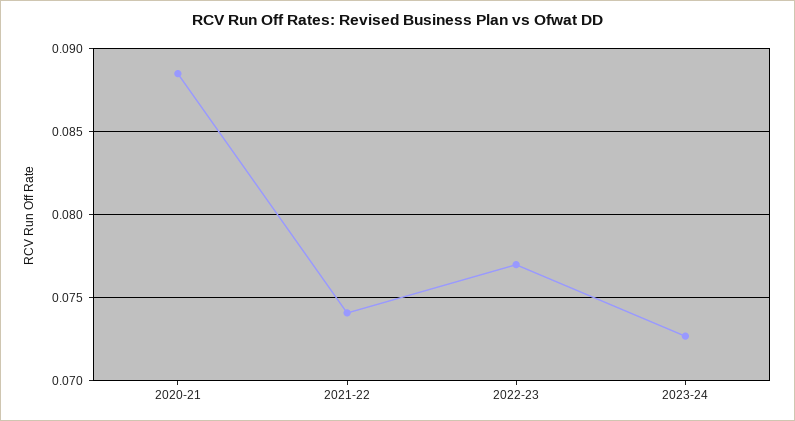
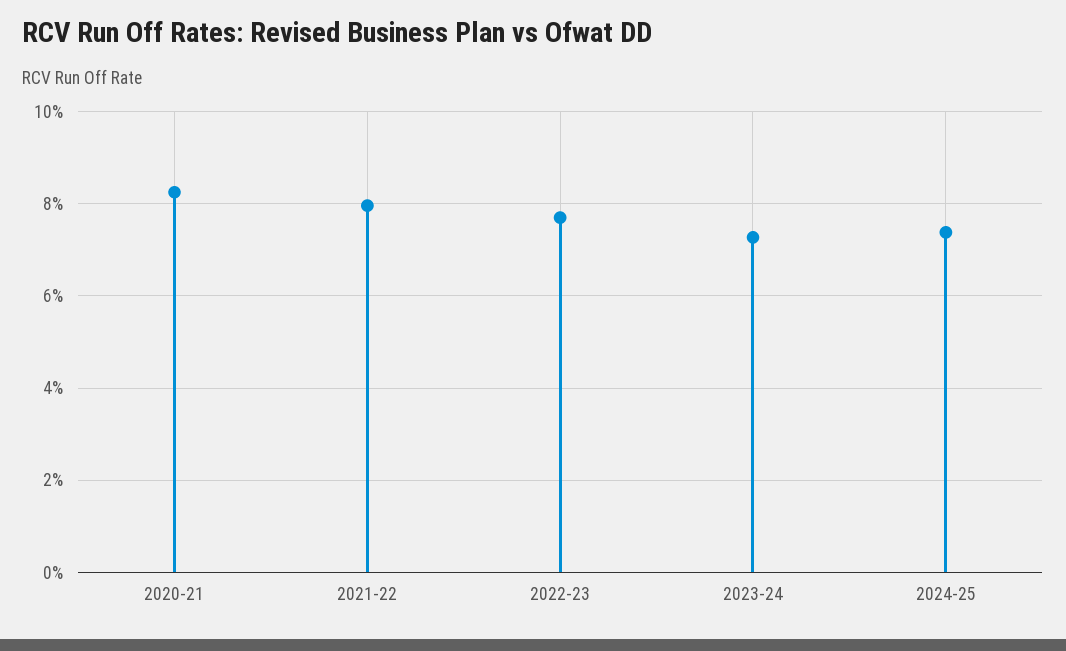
2020-21: 0.0885 -> 0.082
2021-22: 0.074 -> 0.08
2024-25: none -> 0.074

